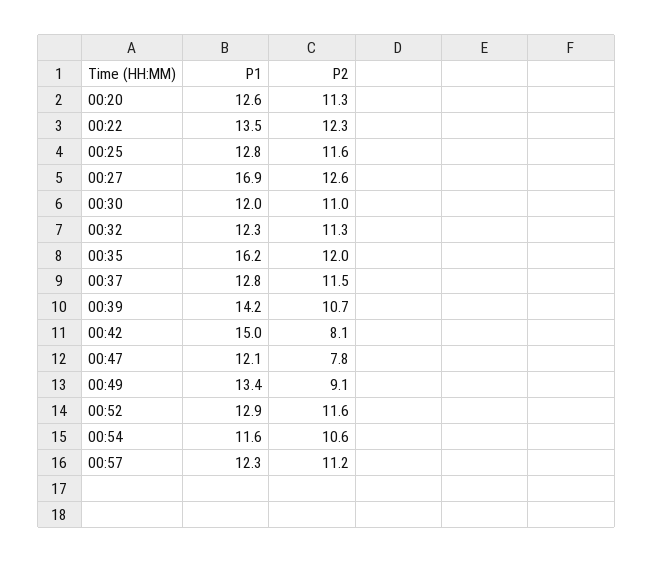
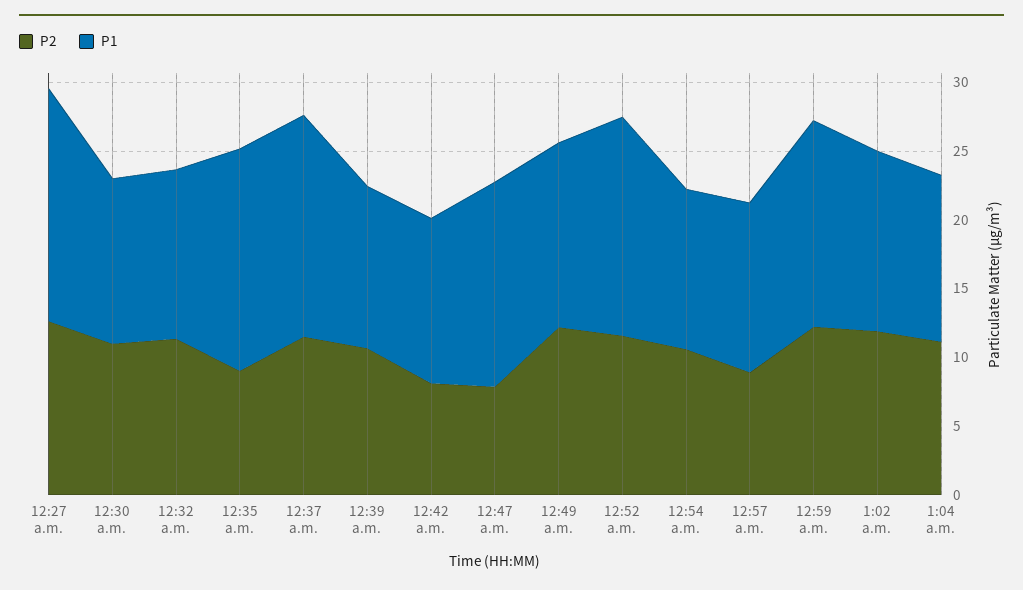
P1, 00:20: 12.6 -> none
P2, 00:20: 11.3 -> none
P1, 00:22: 13.5 -> none
P2, 00:22: 12.3 -> none
P1, 00:25: 12.8 -> none
P2, 00:25: 11.6 -> none
P2, 00:35: 12 -> 9
P1, 00:37: 12.8 -> 16
P1, 00:39: 14.2 -> 12
P1, 00:42: 15 -> 12
P1, 00:47: 12.1 -> 15
P2, 00:49: 9.1 -> 12
P1, 00:52: 12.9 -> 16
P2, 00:57: 11.2 -> 9
P2, 12:59 a.m.: none -> 12
P1, 12:59 a.m.: none -> 15
P2, 1:02 a.m.: none -> 12
P1, 1:02 a.m.: none -> 13
P2, 1:04 a.m.: none -> 11
P1, 1:04 a.m.: none -> 12

